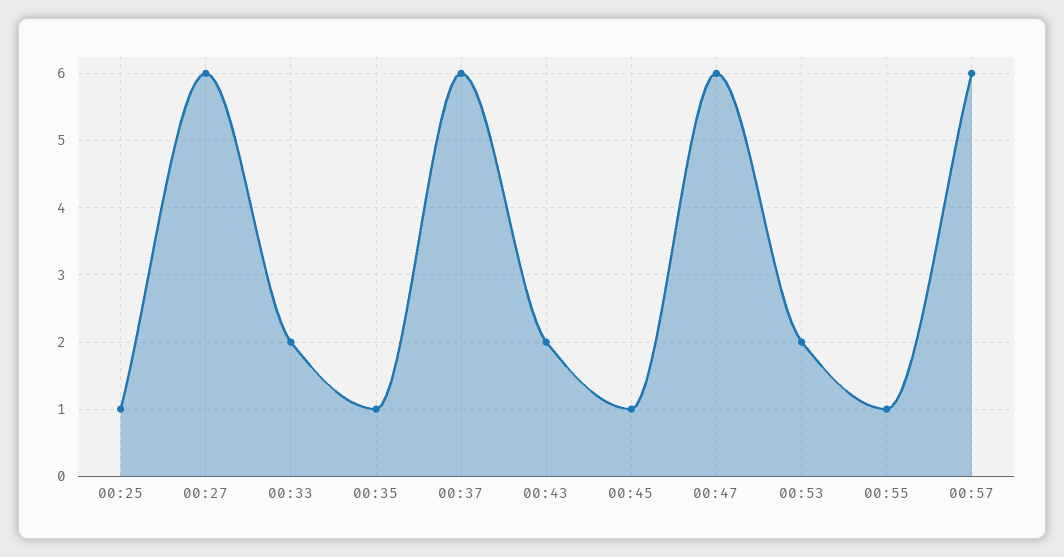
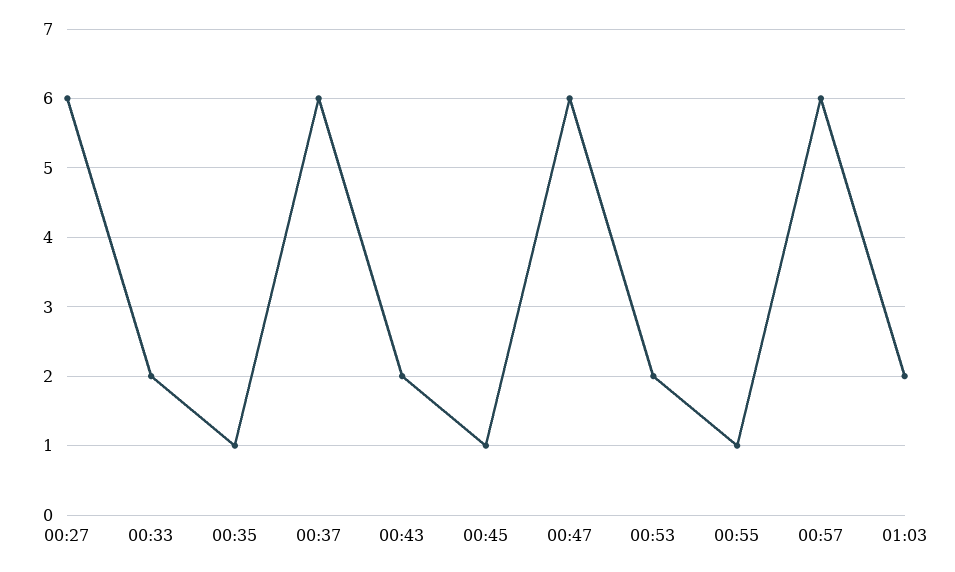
00:25: 1 -> none
01:03: none -> 2

